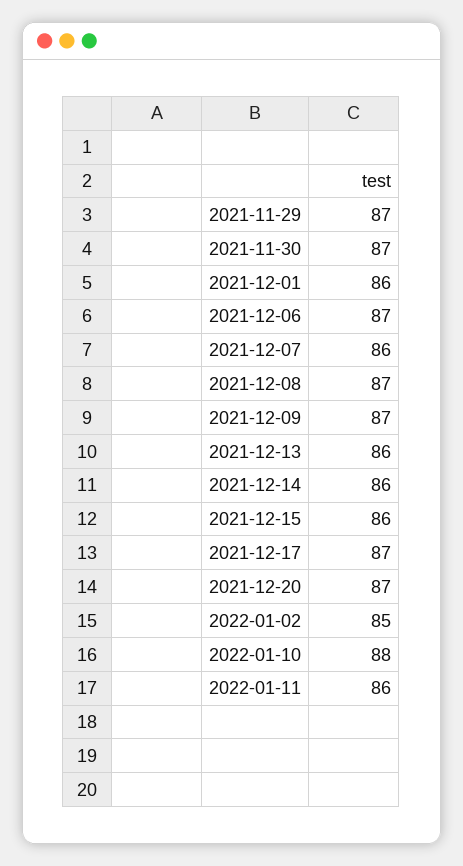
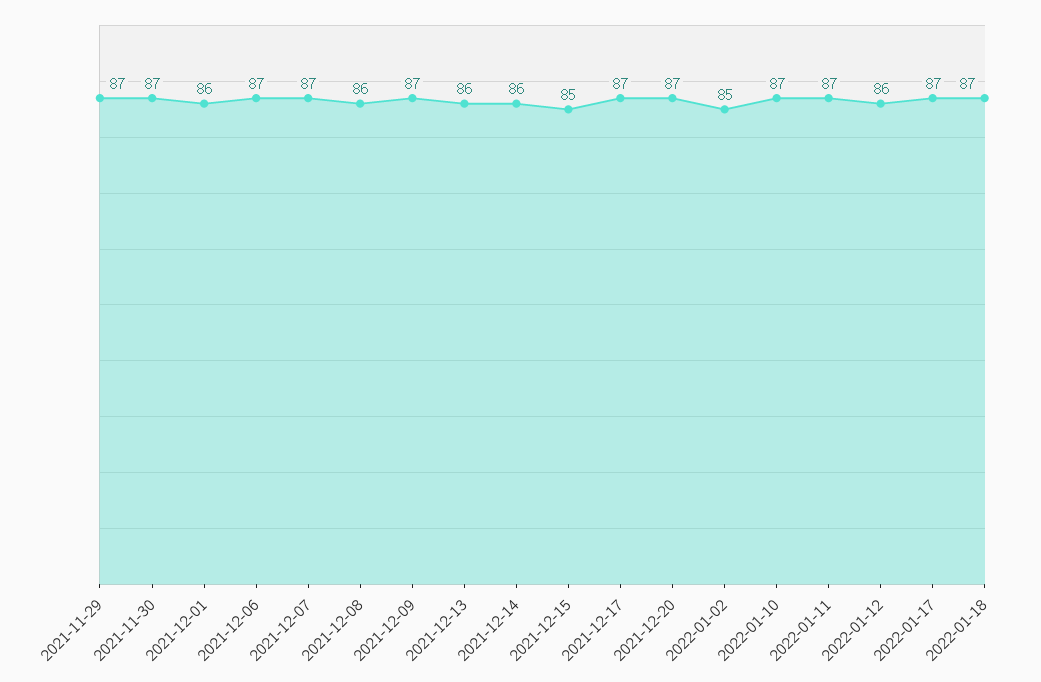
2021-12-07: 86 -> 87
2021-12-08: 87 -> 86
2021-12-15: 86 -> 85
2022-01-10: 88 -> 87
2022-01-11: 86 -> 87
2022-01-12: none -> 86
2022-01-17: none -> 87
2022-01-18: none -> 87

